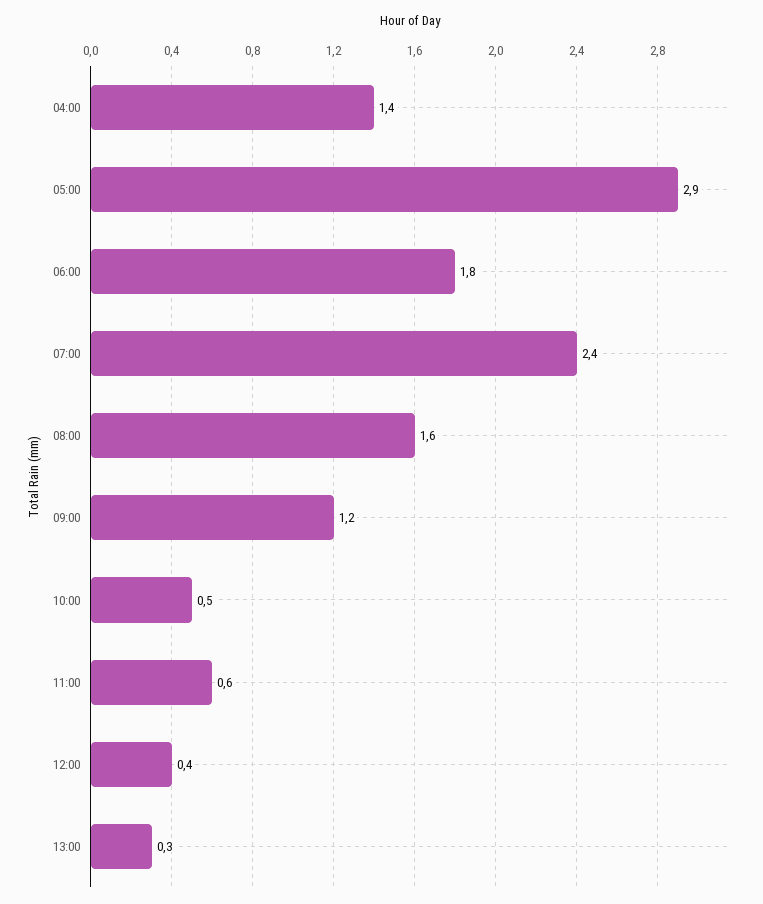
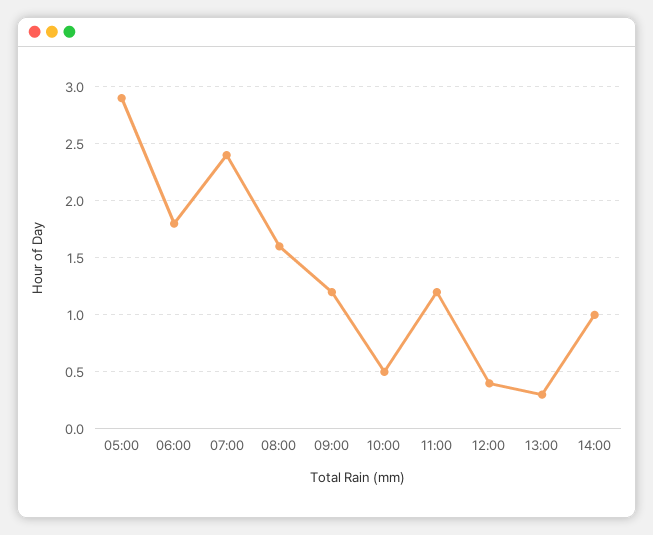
04:00: 1.4 -> none
11:00: 0.6 -> 1.2
14:00: none -> 1

